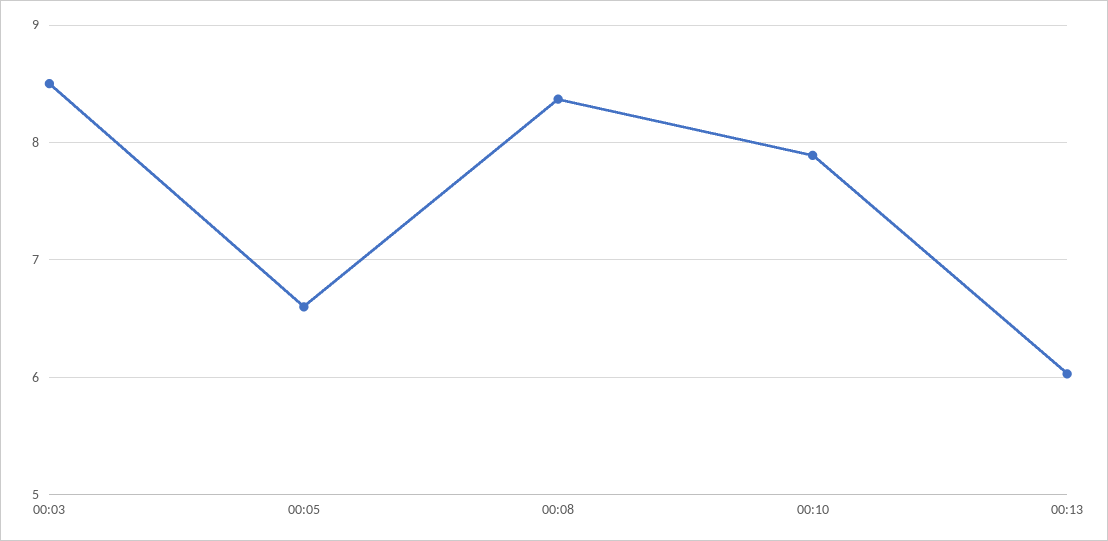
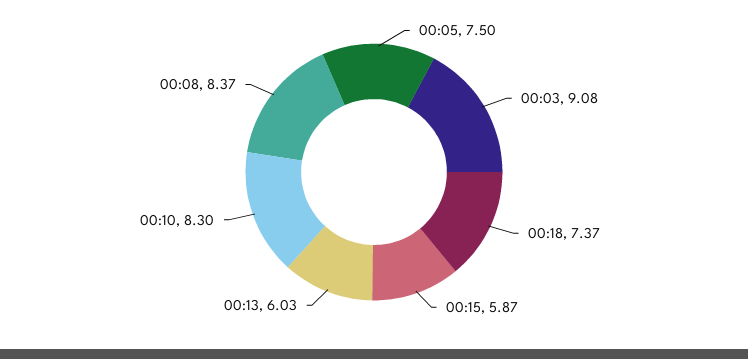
00:03: 8.5 -> 9.08
00:05: 6.6 -> 7.5
00:10: 7.9 -> 8.3
00:18: none -> 7.37
00:15: none -> 5.87

